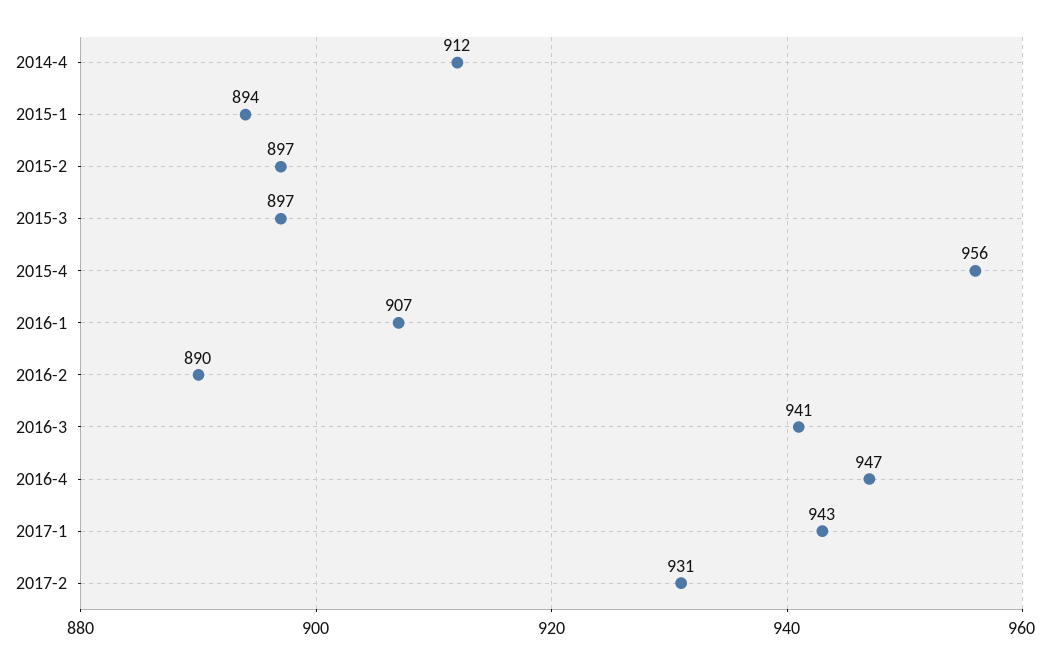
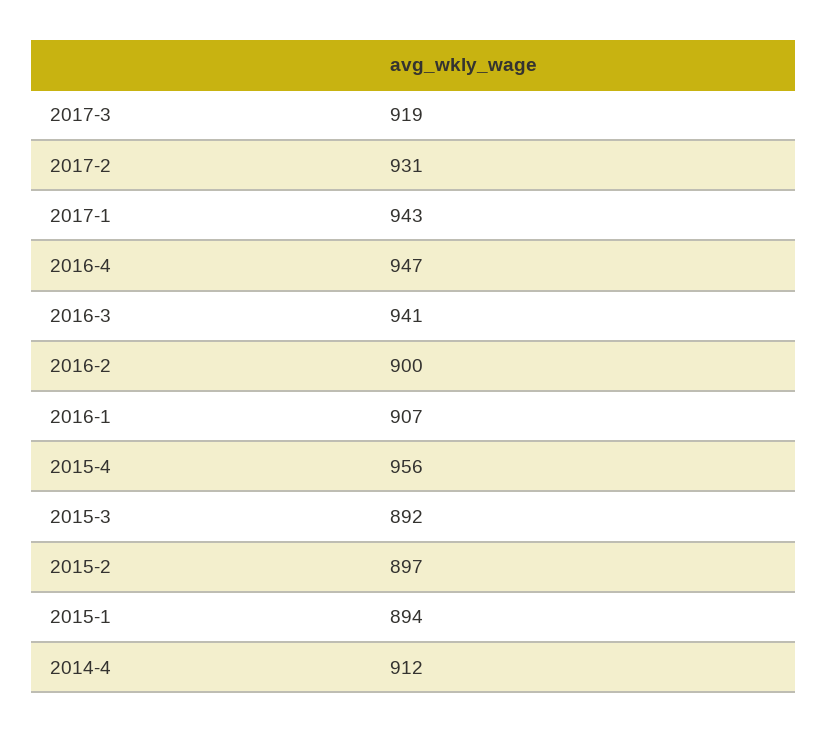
2015-3: 897 -> 892
2016-2: 890 -> 900
2017-3: none -> 919

